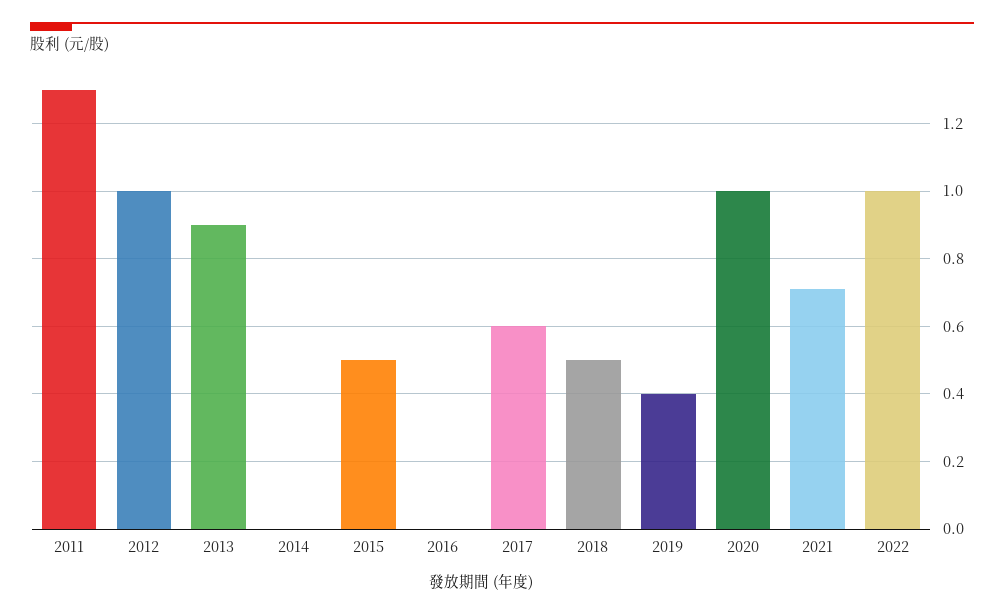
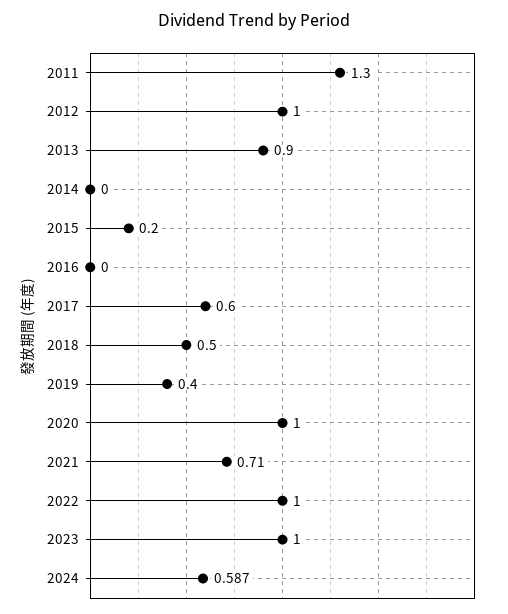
2015: 0.5 -> 0.2
2023: none -> 1
2024: none -> 0.587

